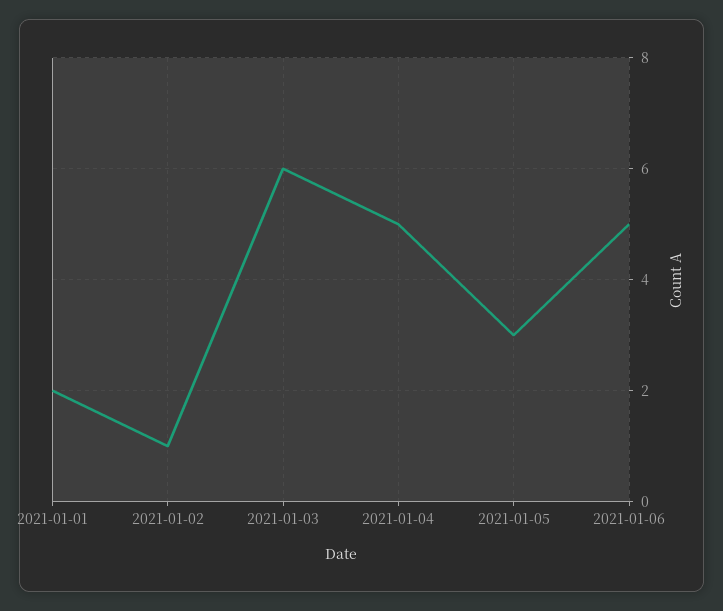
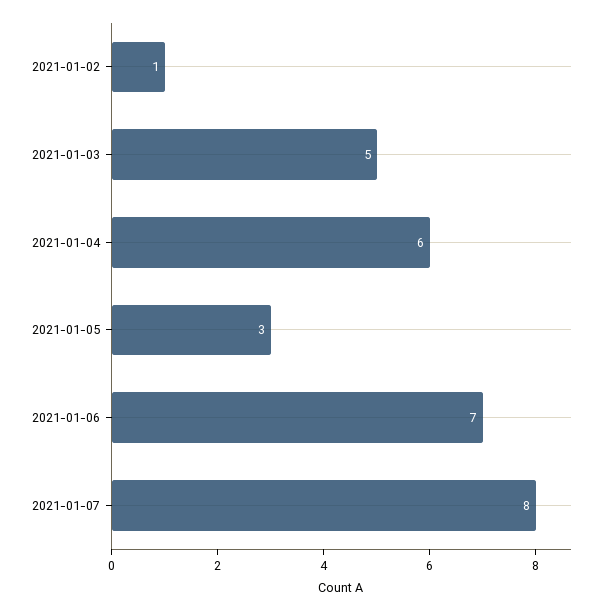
2021-01-01: 2 -> none
2021-01-03: 6 -> 5
2021-01-04: 5 -> 6
2021-01-06: 5 -> 7
2021-01-07: none -> 8

